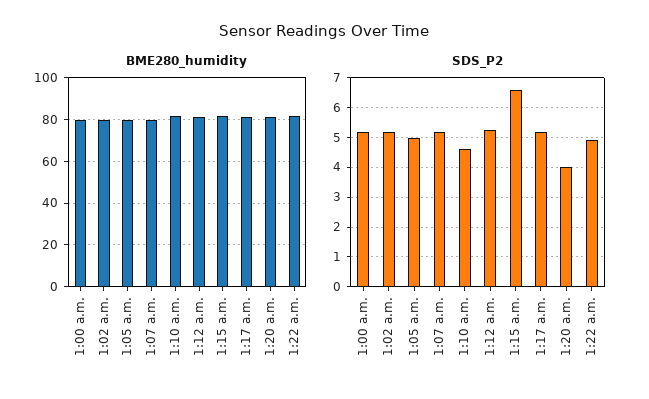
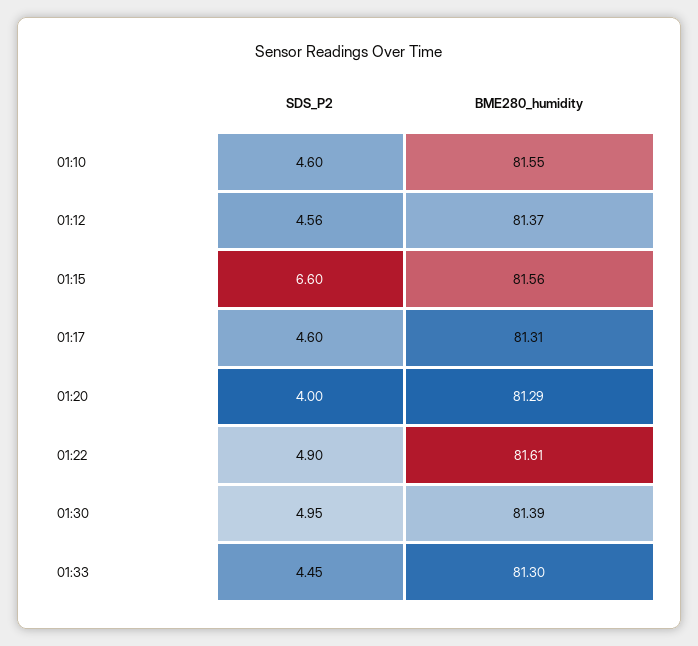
BME280_humidity, 1:00 a.m.: 80 -> none
BME280_humidity, 1:02 a.m.: 80 -> none
BME280_humidity, 1:05 a.m.: 80 -> none
BME280_humidity, 1:07 a.m.: 80 -> none
SDS_P2, 1:00 a.m.: 5.25 -> none
SDS_P2, 1:02 a.m.: 5.25 -> none
SDS_P2, 1:05 a.m.: 5 -> none
SDS_P2, 1:07 a.m.: 5.25 -> none
SDS_P2, 1:12 a.m.: 5.25 -> 4.56
SDS_P2, 1:17 a.m.: 5.25 -> 4.6
SDS_P2, 01:30: none -> 4.95
BME280_humidity, 01:30: none -> 81.39
SDS_P2, 01:33: none -> 4.45
BME280_humidity, 01:33: none -> 81.3

